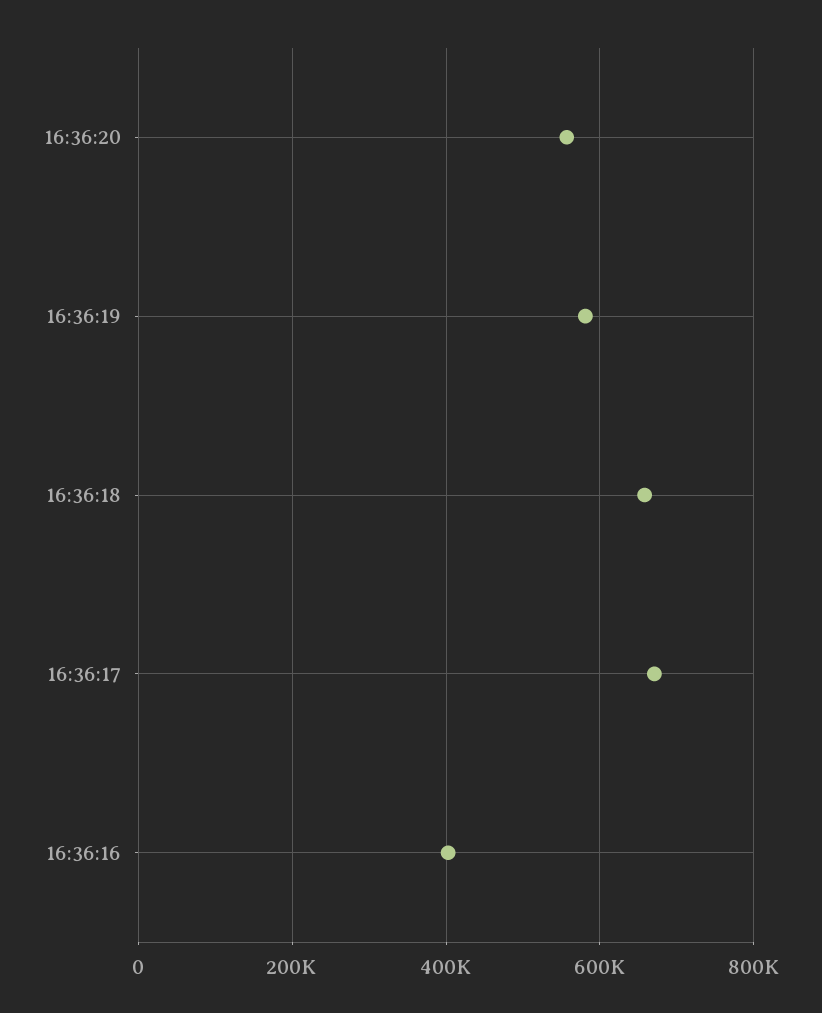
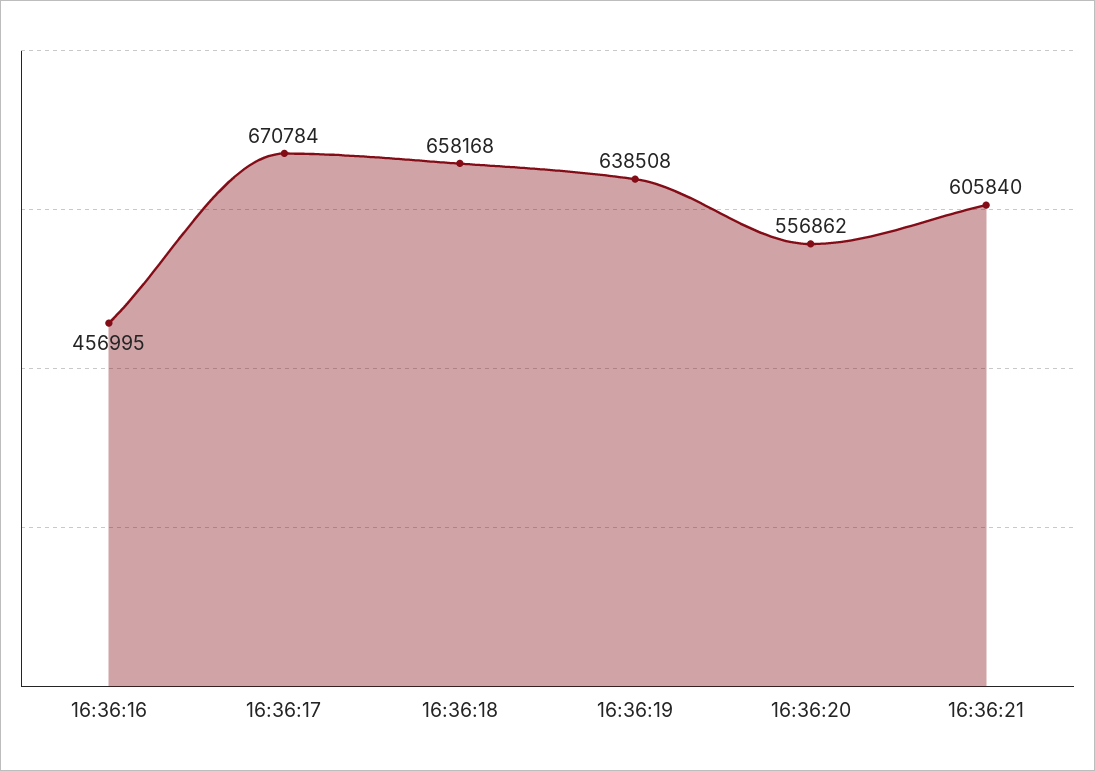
16:36:19: 580000 -> 638508
16:36:16: 400000 -> 456995
16:36:21: none -> 605840

